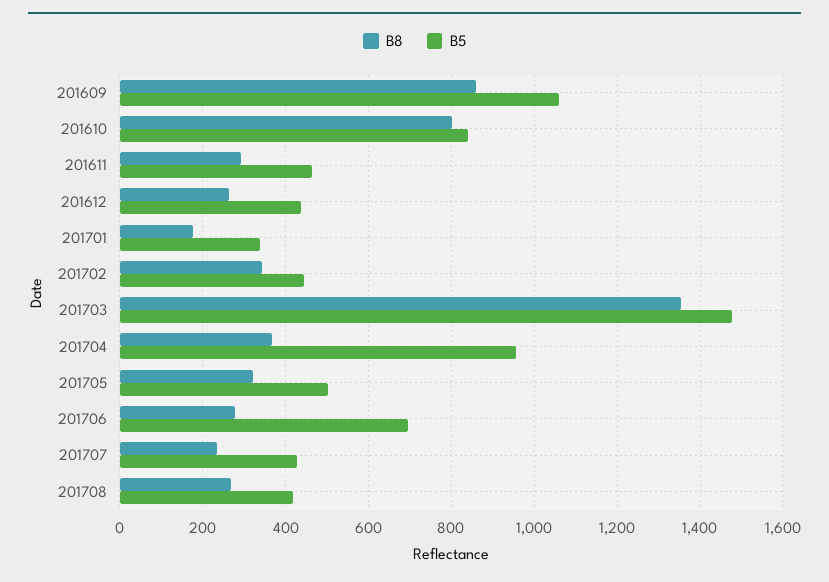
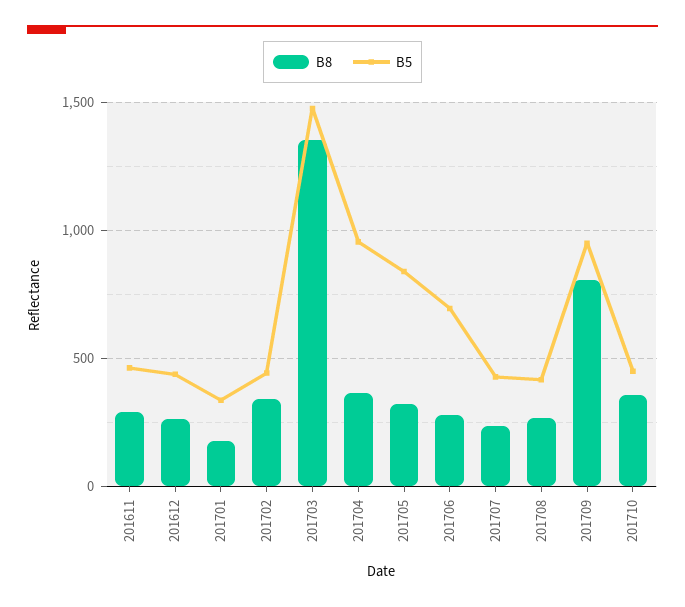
B8, 201609: 860 -> none
B5, 201609: 1060 -> none
B8, 201610: 800 -> none
B5, 201610: 840 -> none
B5, 201705: 500 -> 850
B8, 201709: none -> 800
B5, 201709: none -> 950
B8, 201710: none -> 350
B5, 201710: none -> 450

